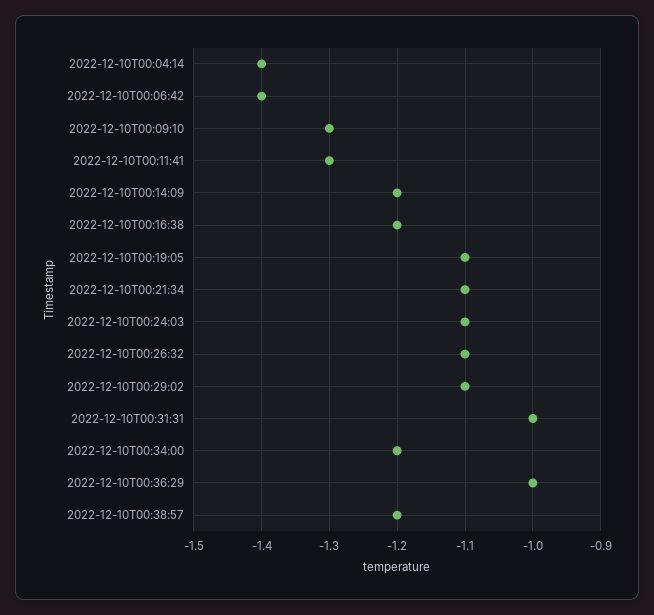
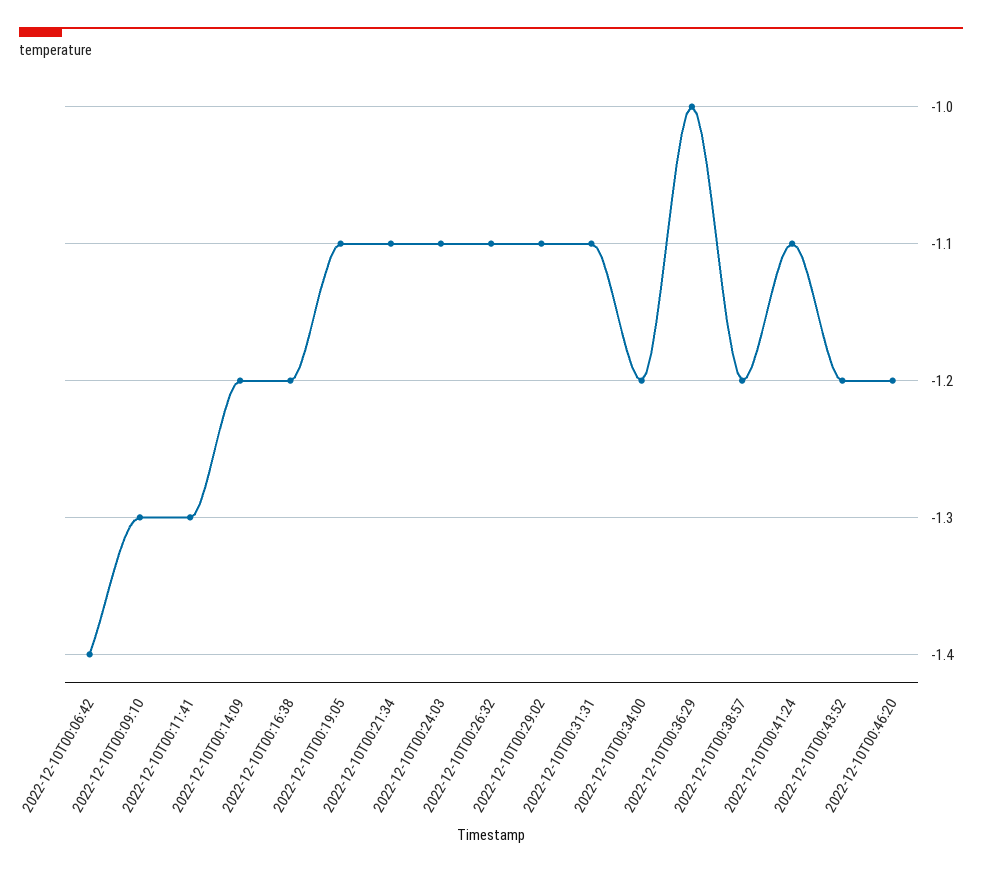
2022-12-10T00:04:14: -1.4 -> none
2022-12-10T00:31:31: -1 -> -1.1
2022-12-10T00:41:24: none -> -1.1
2022-12-10T00:43:52: none -> -1.2
2022-12-10T00:46:20: none -> -1.2

